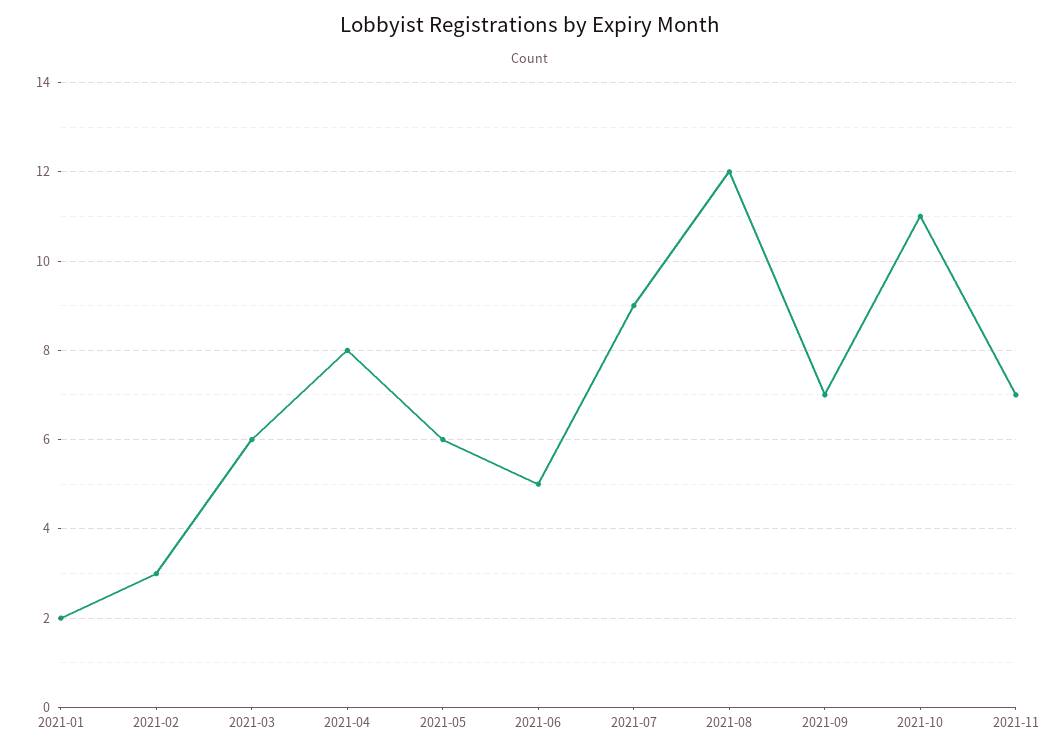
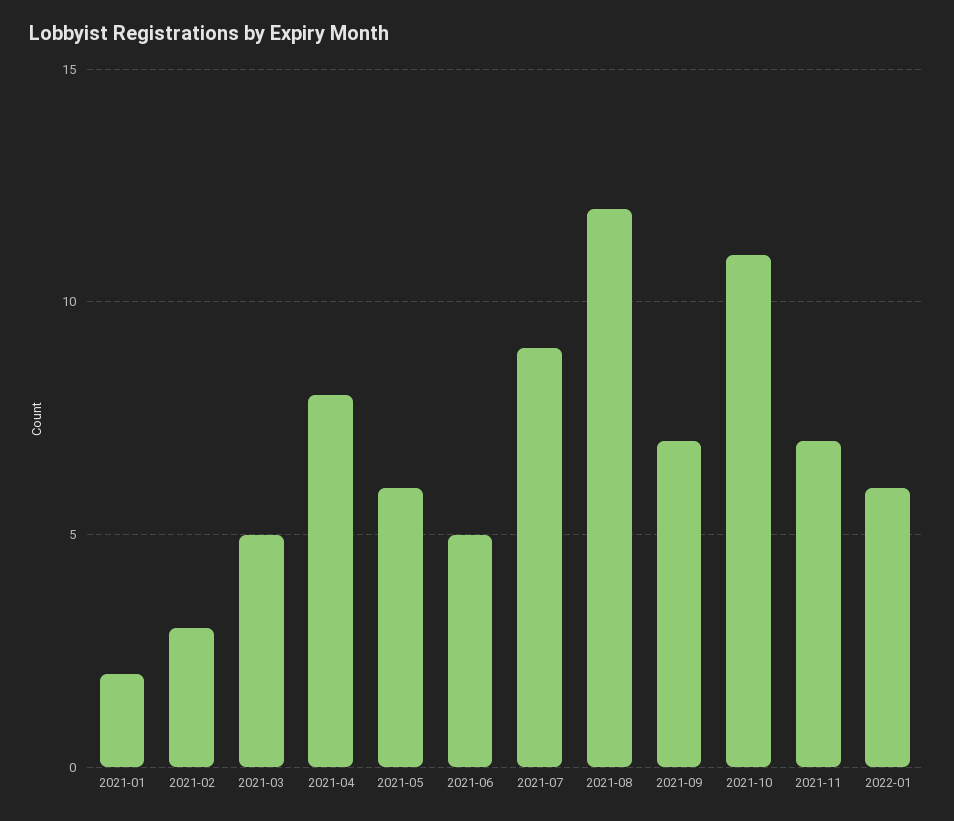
2021-03: 6 -> 5
2022-01: none -> 6

